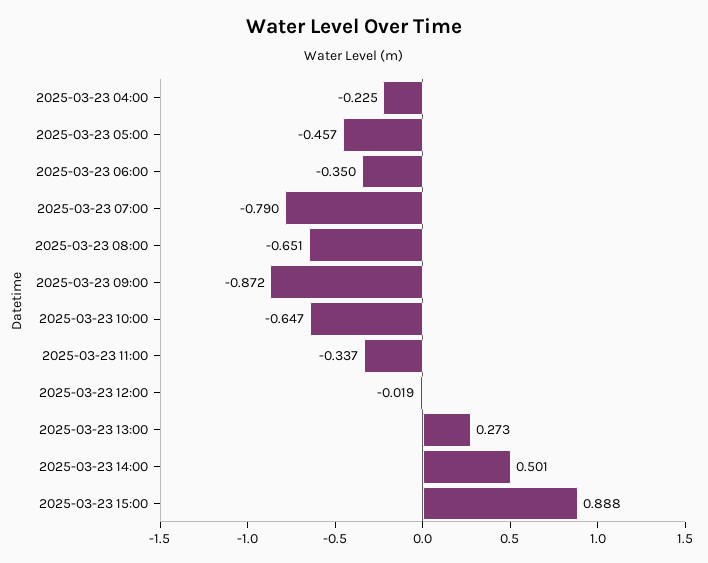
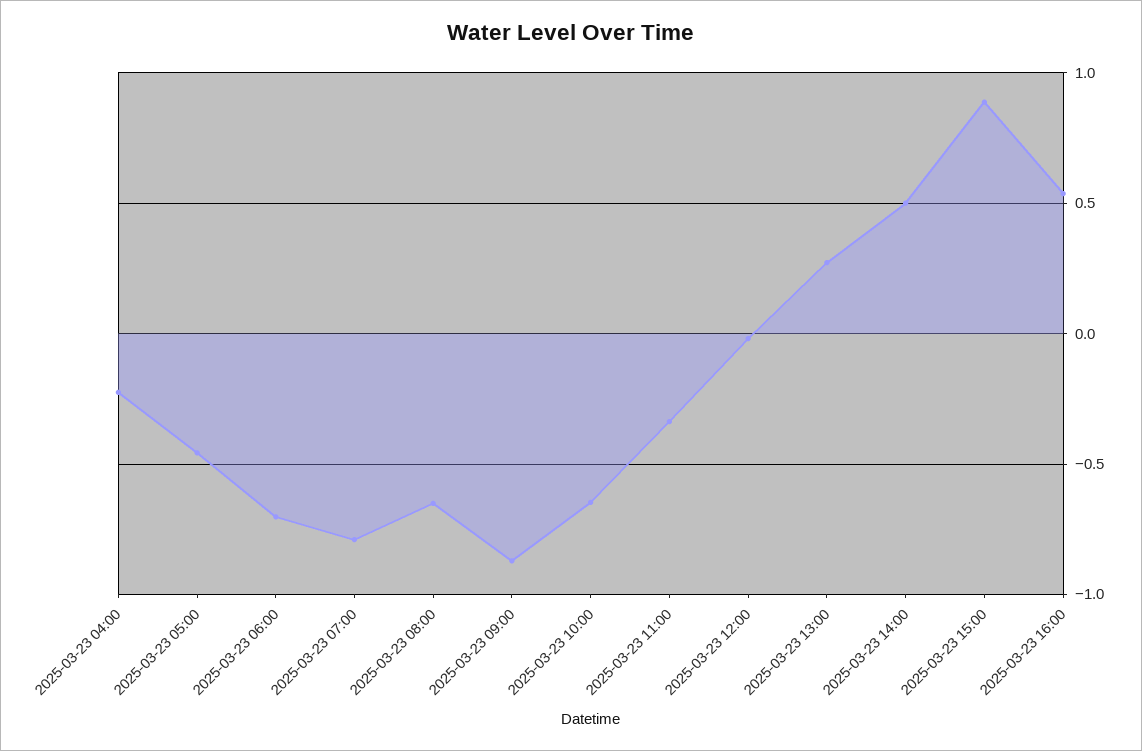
2025-03-23 06:00: -0.35 -> -0.7
2025-03-23 16:00: none -> 0.55

